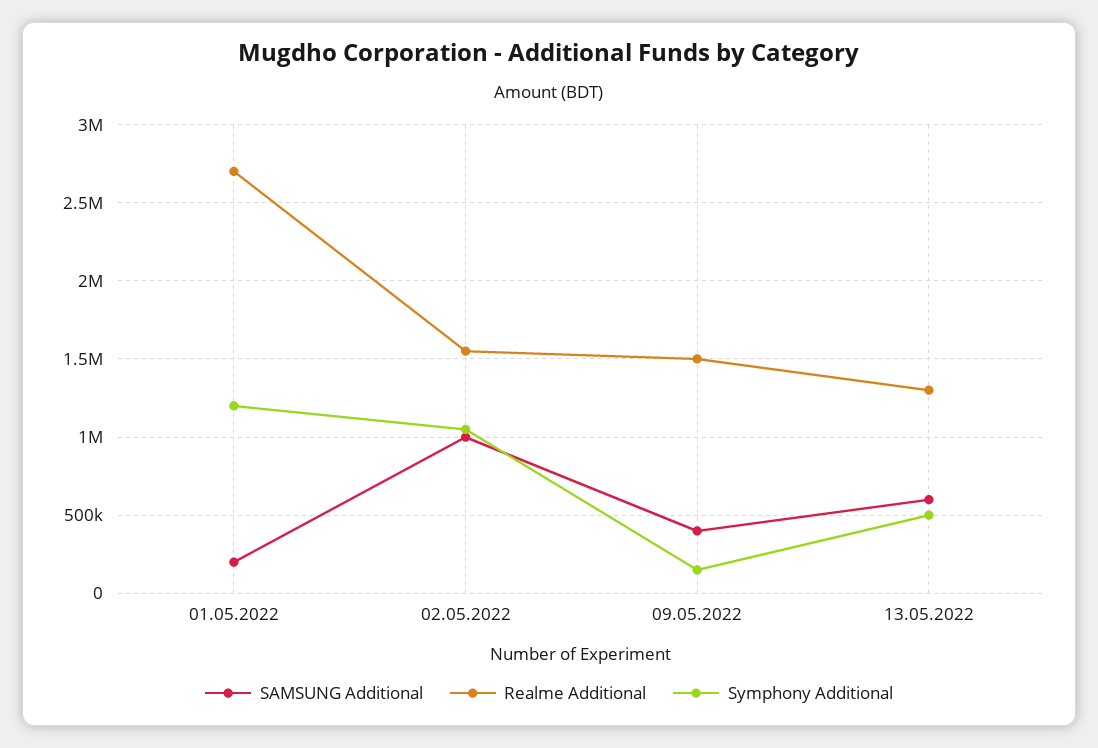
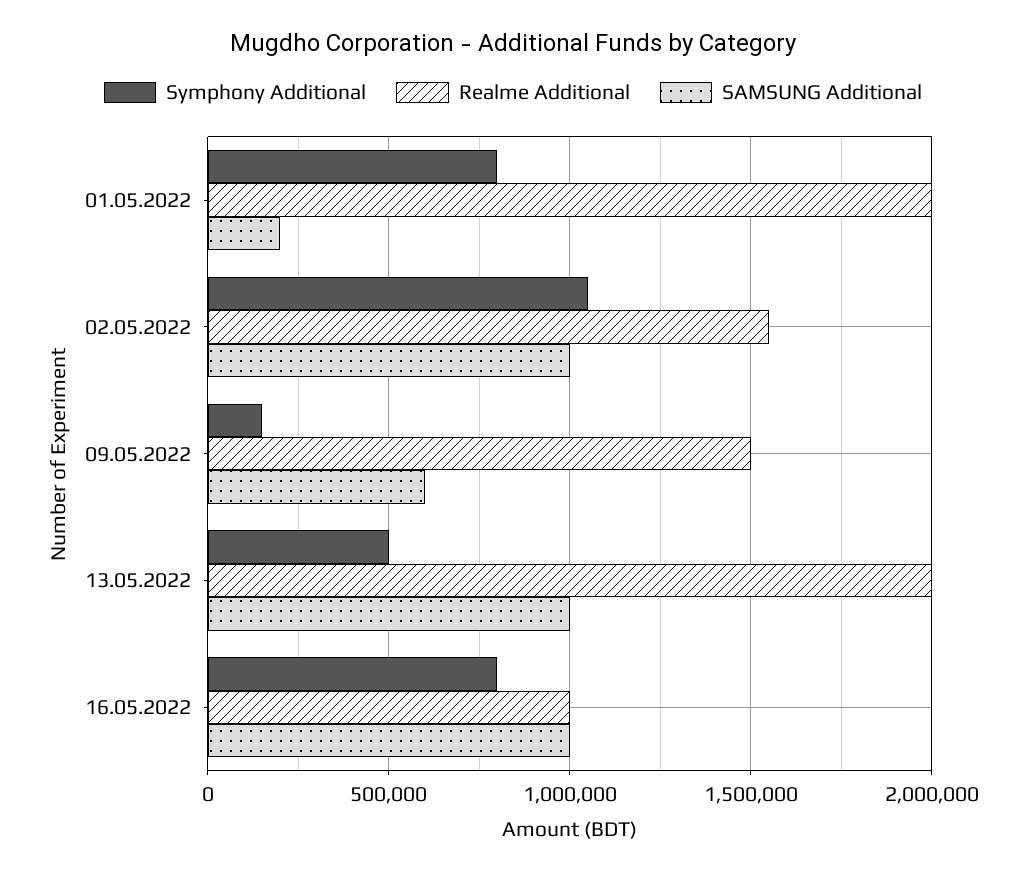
Realme Additional, 01.05.2022: 2700000 -> 2000000
Symphony Additional, 01.05.2022: 1200000 -> 800000
SAMSUNG Additional, 09.05.2022: 400000 -> 600000
SAMSUNG Additional, 13.05.2022: 600000 -> 1000000
Realme Additional, 13.05.2022: 1300000 -> 2000000
Symphony Additional, 16.05.2022: none -> 800000
Realme Additional, 16.05.2022: none -> 1000000
SAMSUNG Additional, 16.05.2022: none -> 1000000

